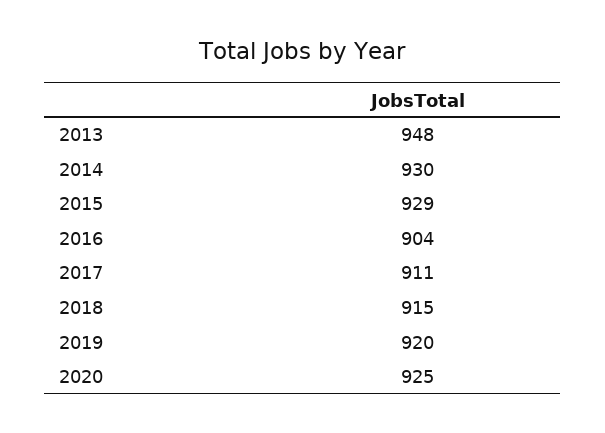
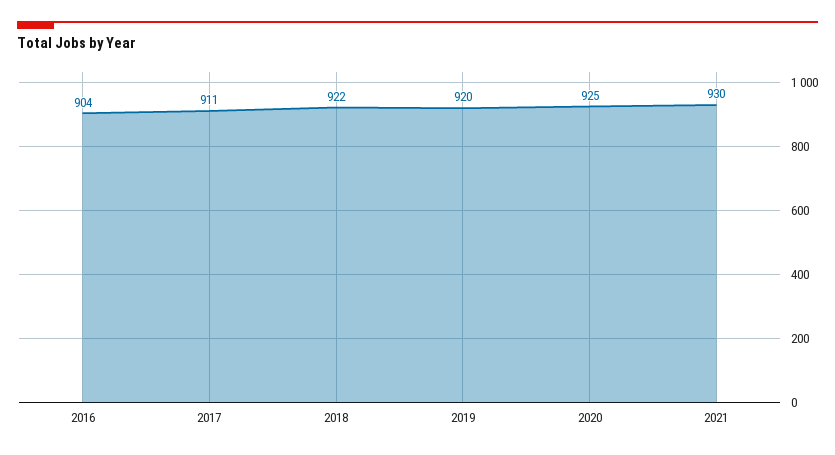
2013: 948 -> none
2014: 930 -> none
2015: 929 -> none
2018: 915 -> 922
2021: none -> 930

